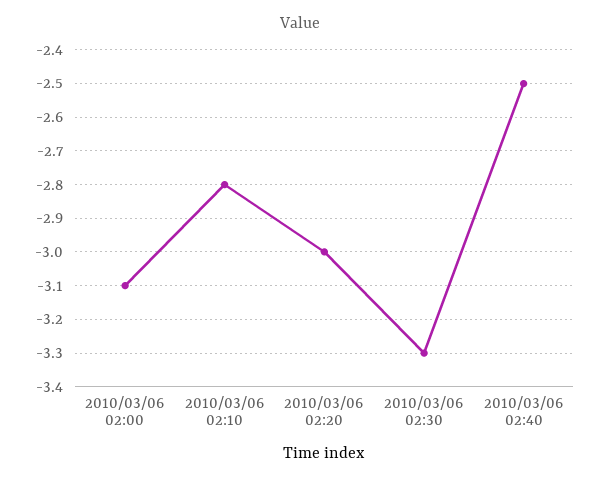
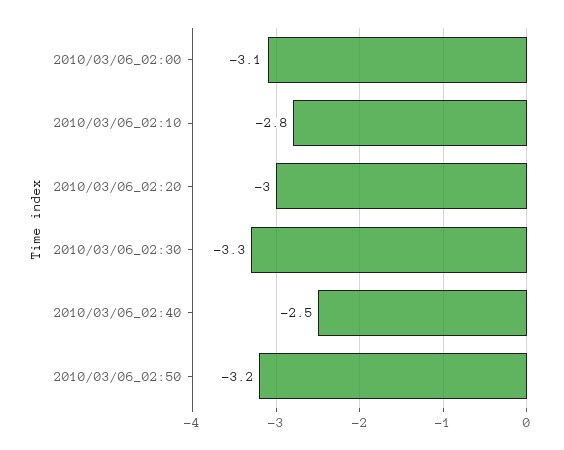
2010/03/06_02:50: none -> -3.2

